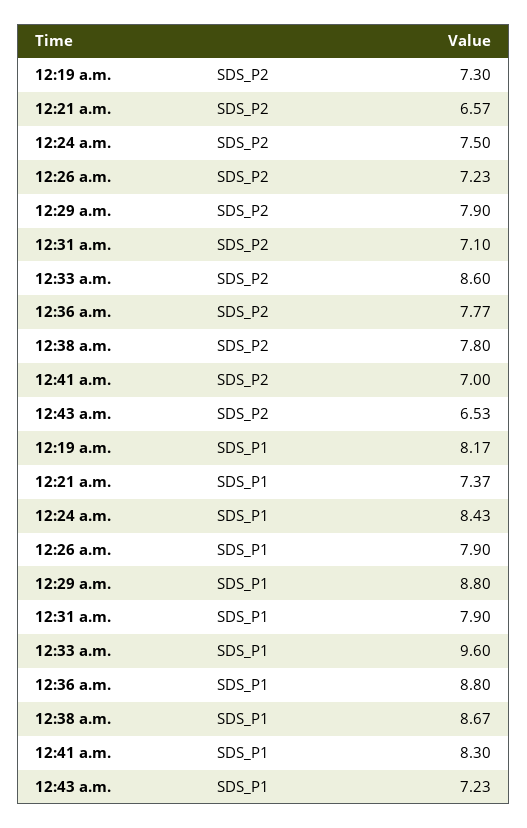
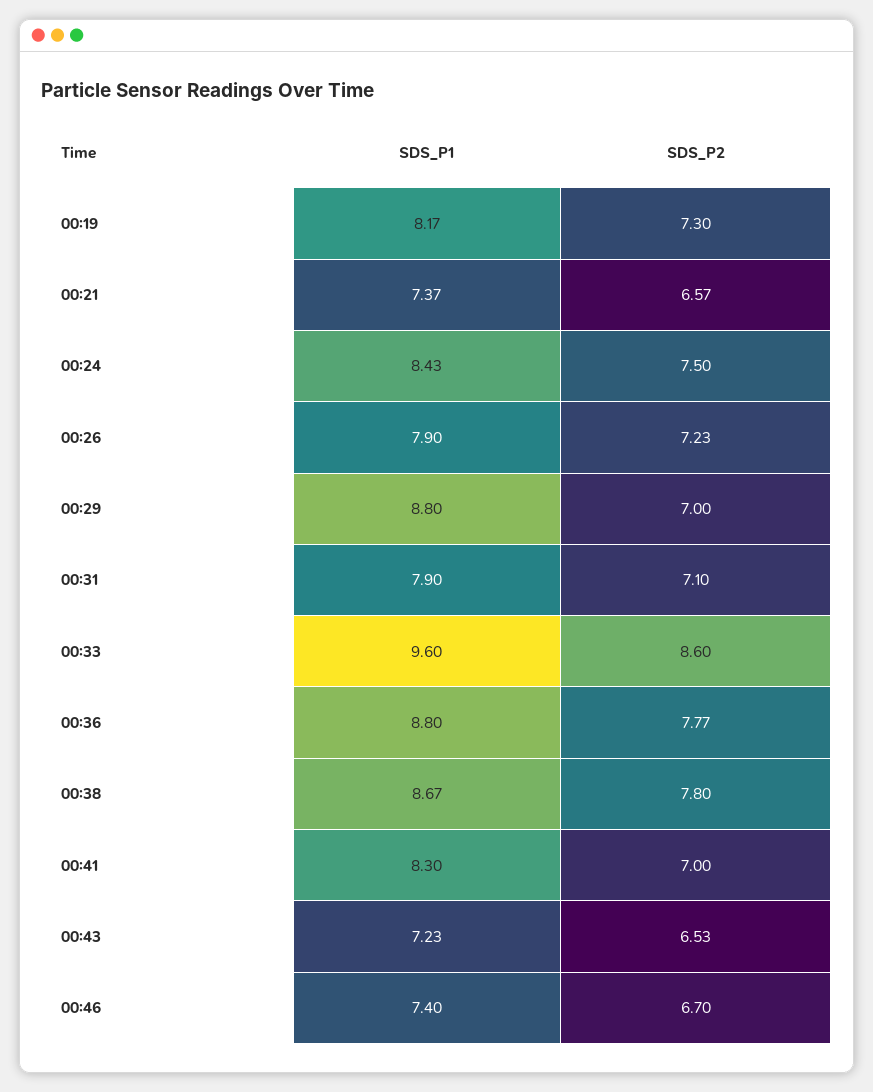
12:29 a.m., SDS_P2: 7.9 -> 7
00:46, SDS_P1: none -> 7.4
00:46, SDS_P2: none -> 6.7

